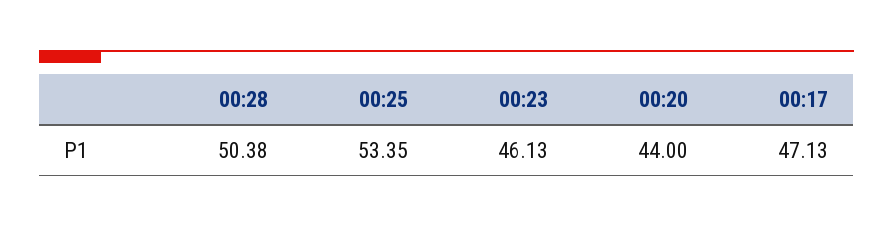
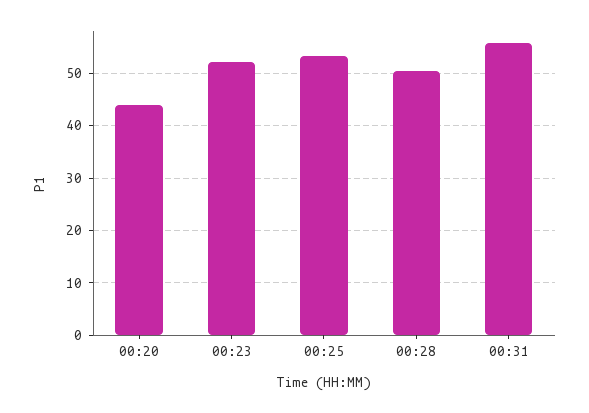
00:23: 46.13 -> 52
00:17: 47.13 -> none
00:31: none -> 56

